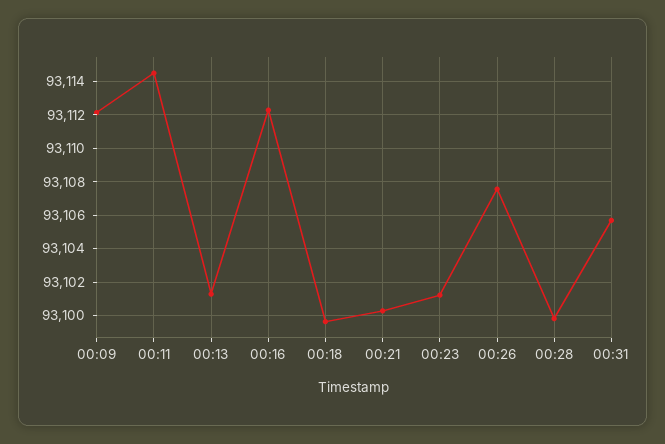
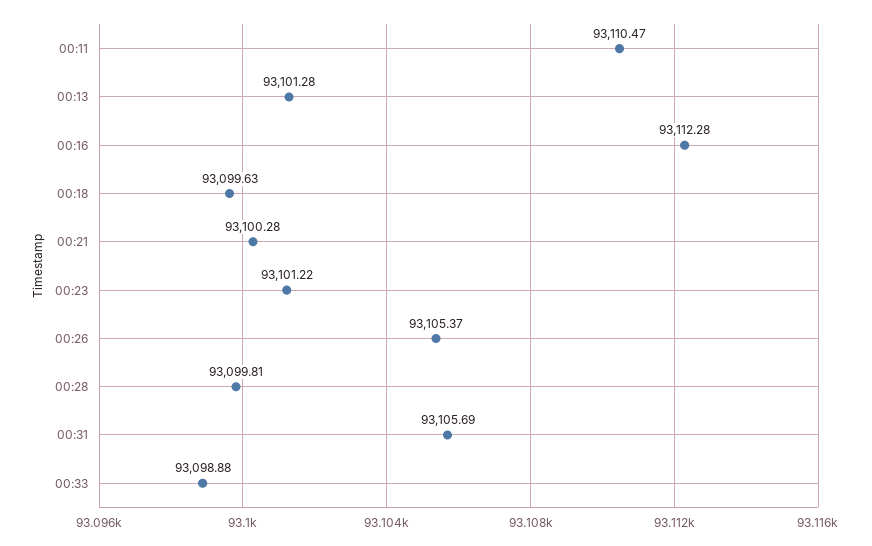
00:09: 93112 -> none
00:11: 93114.5 -> 93110.47
00:26: 93107.5 -> 93105.37
00:33: none -> 93098.88

